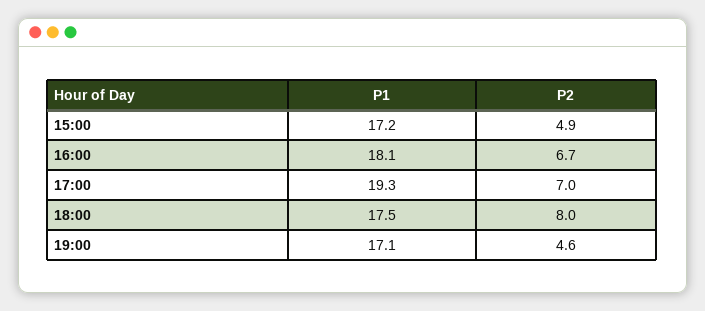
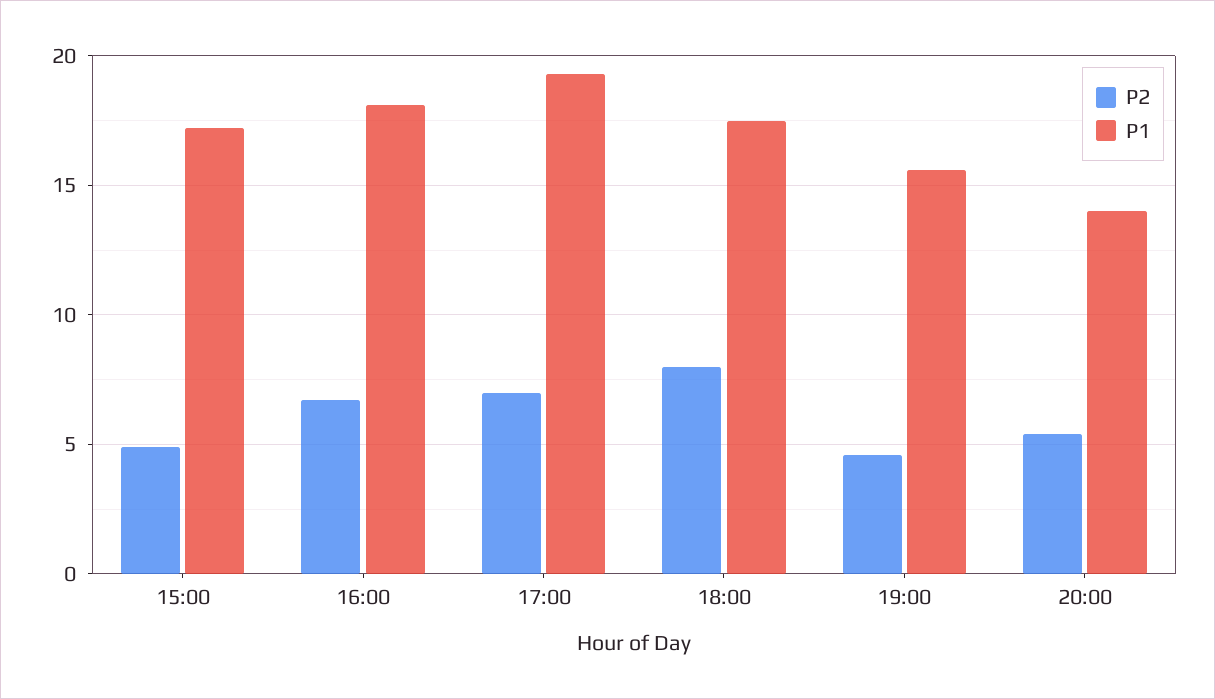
P1, 19:00: 17.1 -> 15.5
P2, 20:00: none -> 5.5
P1, 20:00: none -> 14

